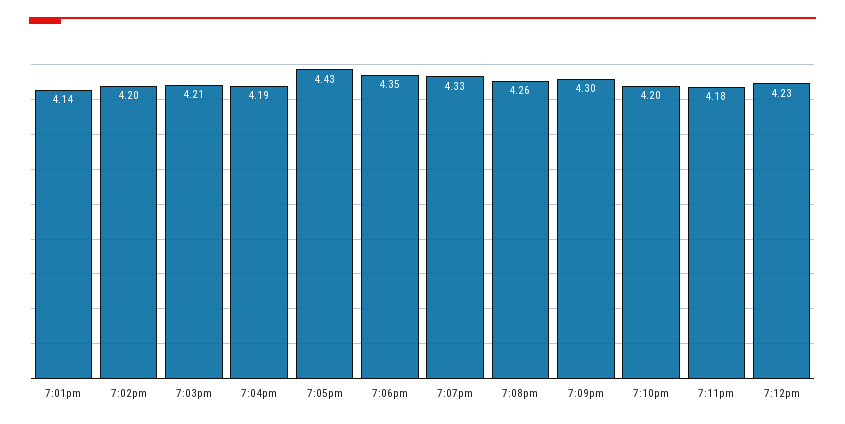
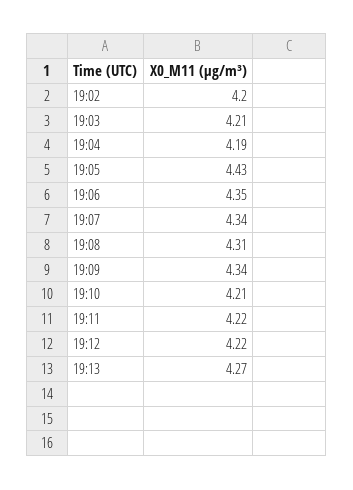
7:01pm: 4.14 -> none
7:07pm: 4.33 -> 4.34
7:08pm: 4.26 -> 4.31
7:09pm: 4.3 -> 4.34
7:10pm: 4.2 -> 4.21
7:11pm: 4.18 -> 4.22
7:12pm: 4.23 -> 4.22
19:13: none -> 4.27

